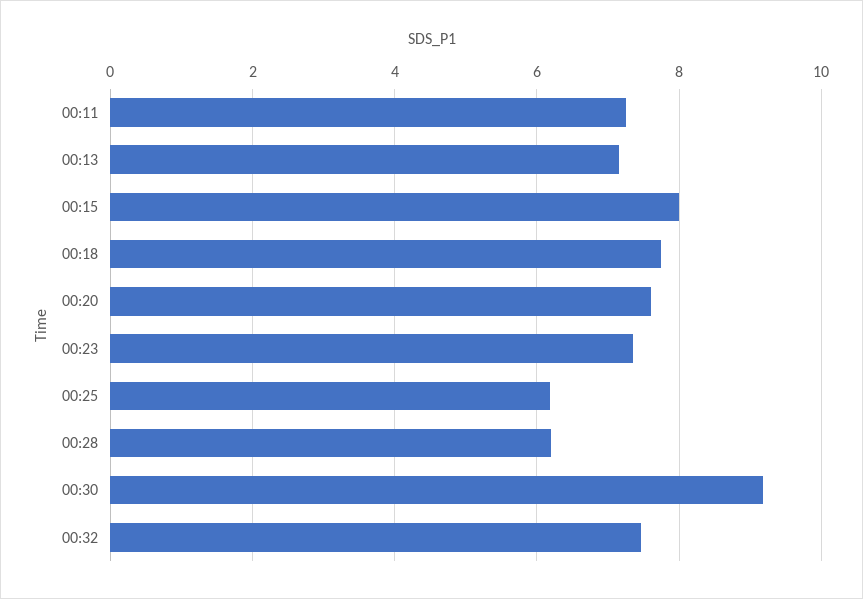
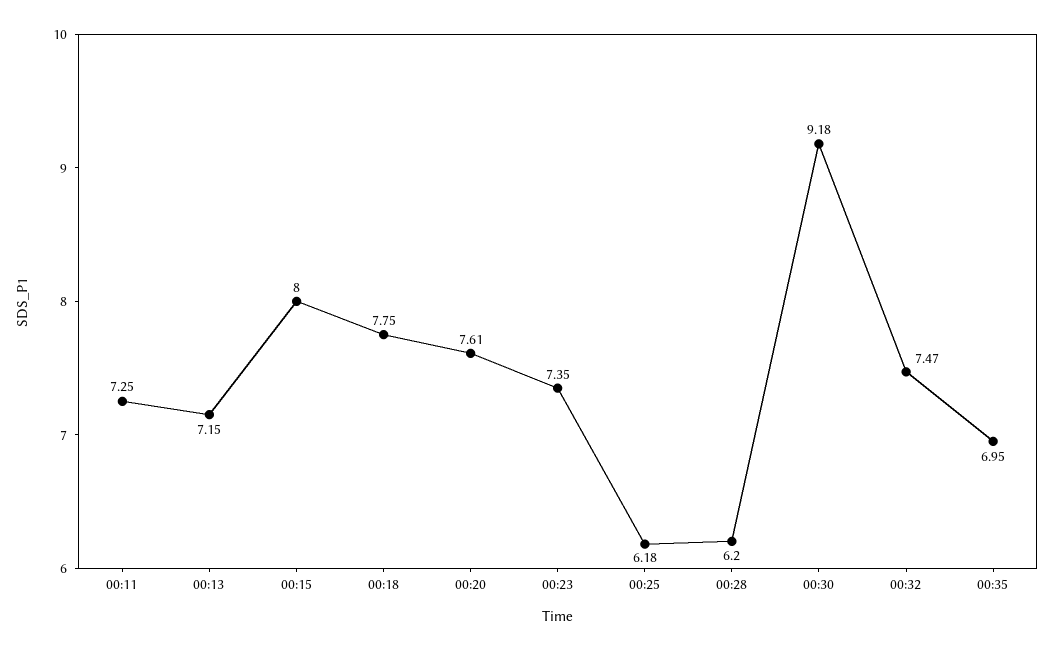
00:35: none -> 6.95

